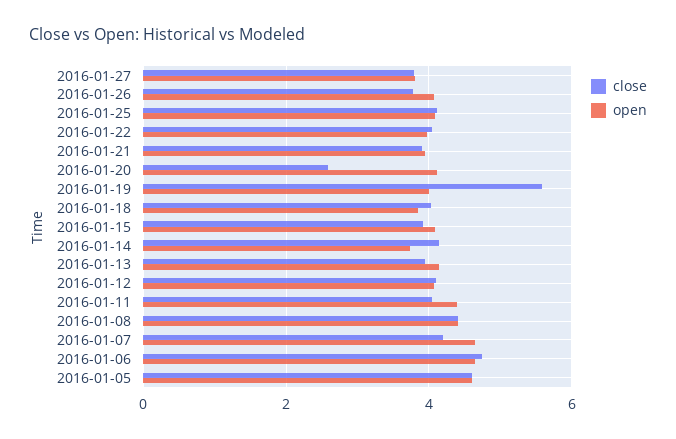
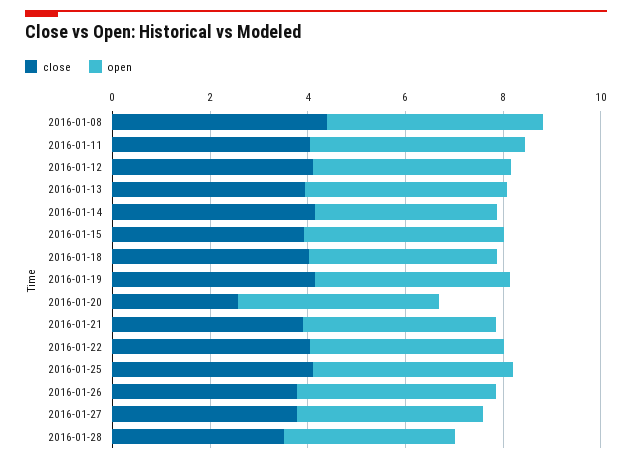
close, 2016-01-19: 5.6 -> 4
close, 2016-01-07: 4.2 -> none
open, 2016-01-07: 4.6 -> none
close, 2016-01-06: 4.8 -> none
open, 2016-01-06: 4.6 -> none
close, 2016-01-05: 4.6 -> none
open, 2016-01-05: 4.6 -> none
close, 2016-01-28: none -> 3.5
open, 2016-01-28: none -> 3.5

